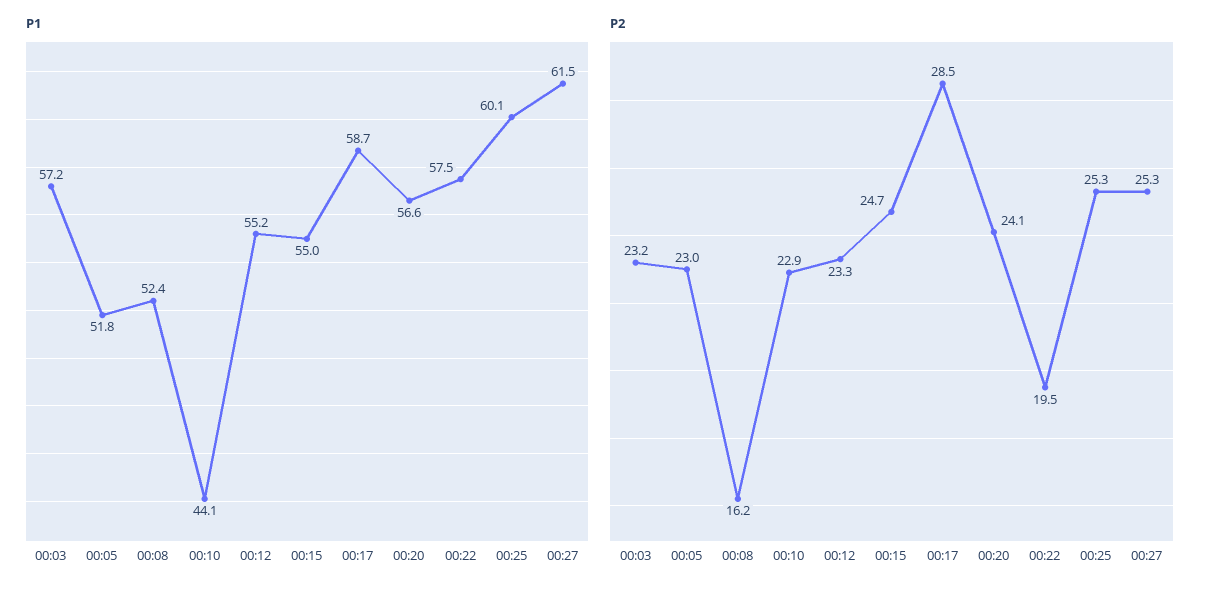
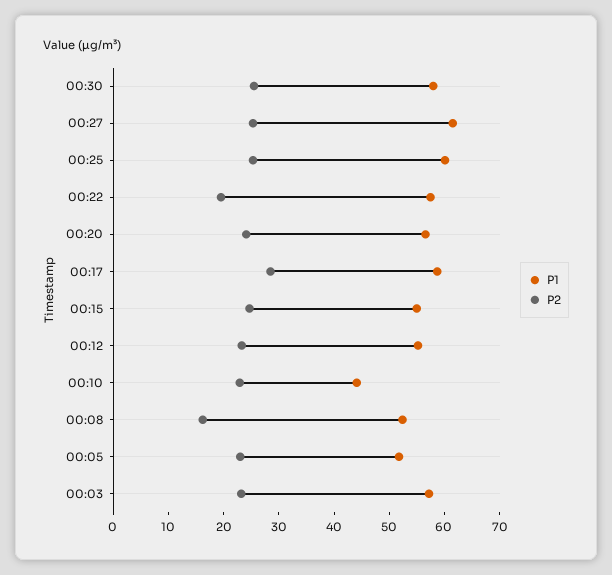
P1, 00:30: none -> 58
P2, 00:30: none -> 26

